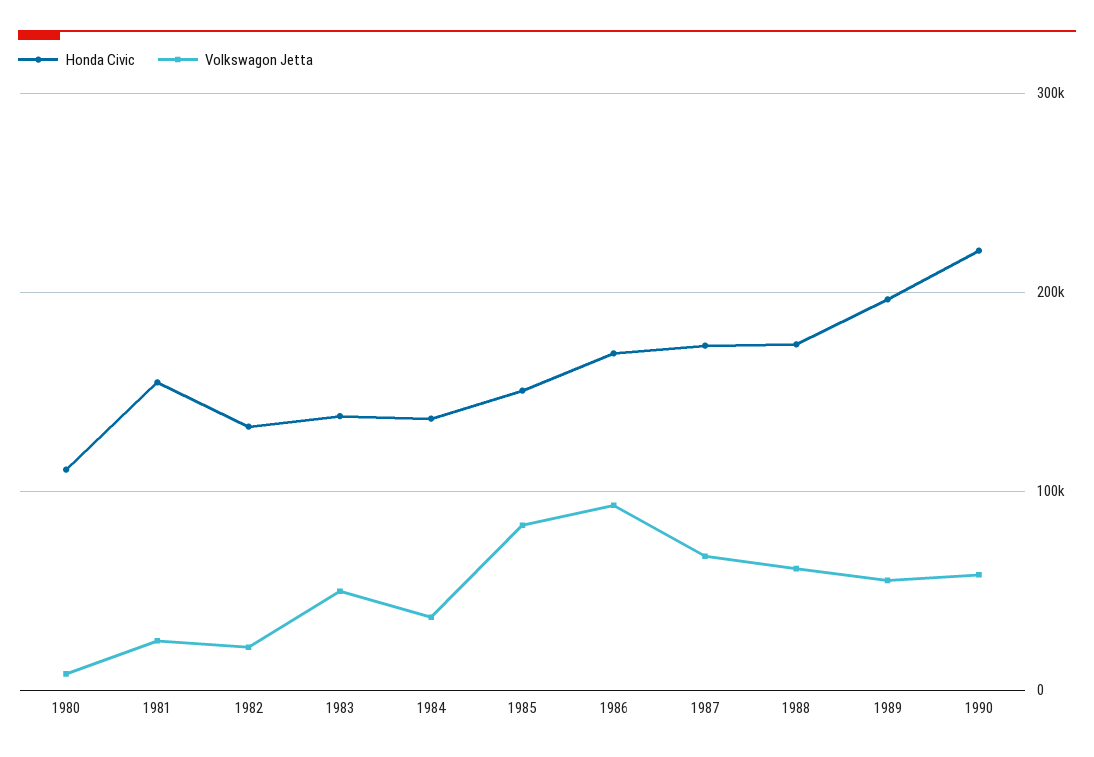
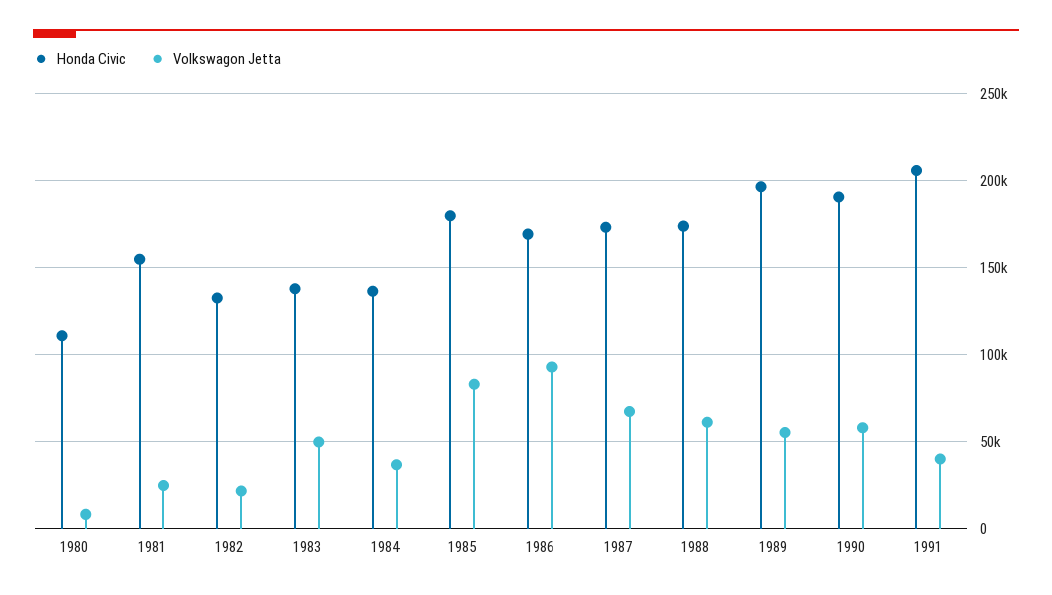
Honda Civic, 1985: 150000 -> 180000
Honda Civic, 1990: 220000 -> 190000
Honda Civic, 1991: none -> 205000
Volkswagon Jetta, 1991: none -> 40000

